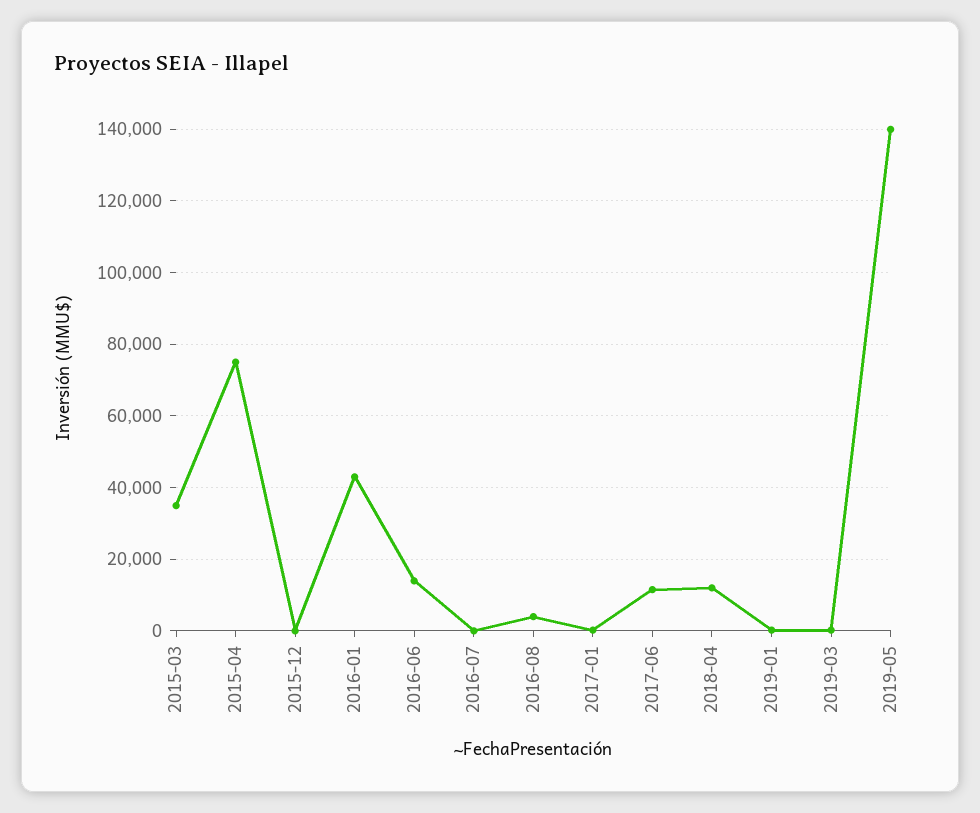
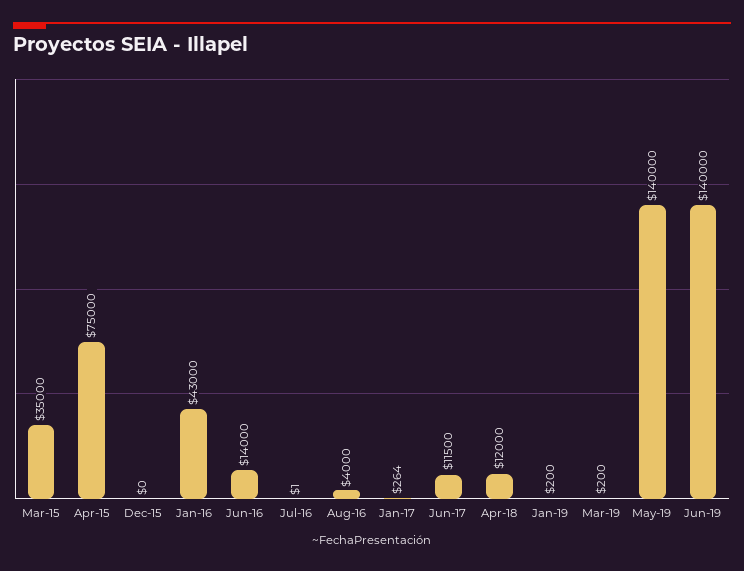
Jun-19: none -> 140000

